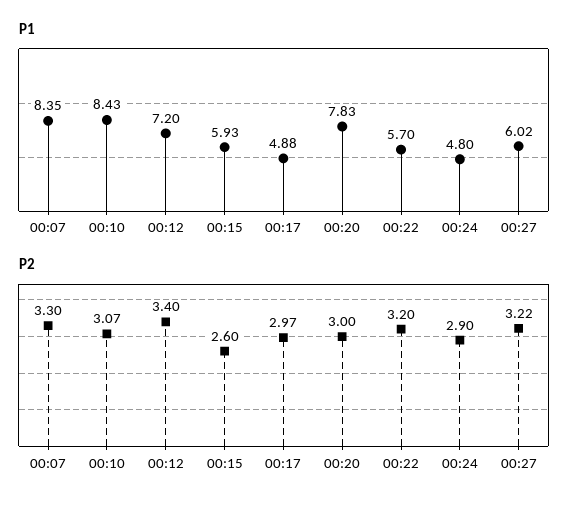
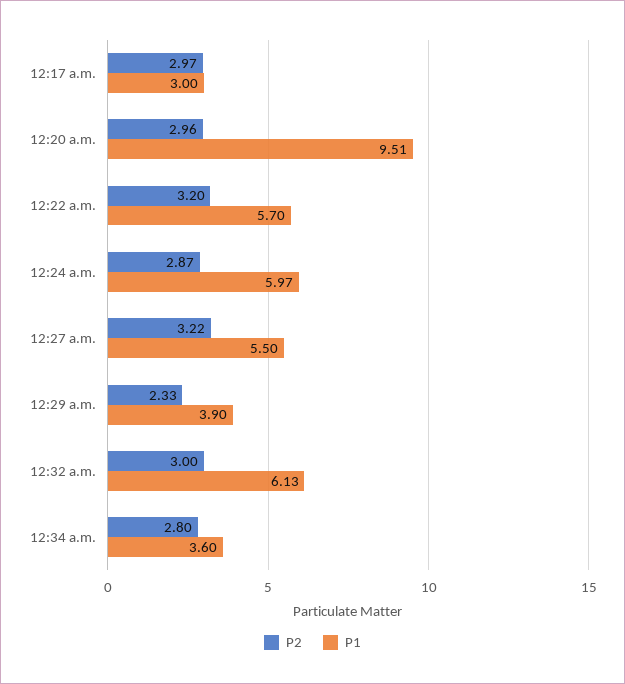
P1, 00:07: 8.35 -> none
P1, 00:10: 8.43 -> none
P1, 00:12: 7.2 -> none
P1, 00:15: 5.93 -> none
P1, 00:17: 4.88 -> 3
P1, 00:20: 7.83 -> 9.51
P1, 00:24: 4.8 -> 5.97
P1, 00:27: 6.02 -> 5.5
P2, 00:07: 3.3 -> none
P2, 00:10: 3.07 -> none
P2, 00:12: 3.4 -> none
P2, 00:15: 2.6 -> none
P2, 00:20: 3 -> 2.96
P2, 00:24: 2.9 -> 2.87
P2, 12:29 a.m.: none -> 2.33
P1, 12:29 a.m.: none -> 3.9
P2, 12:32 a.m.: none -> 3
P1, 12:32 a.m.: none -> 6.13
P2, 12:34 a.m.: none -> 2.8
P1, 12:34 a.m.: none -> 3.6

